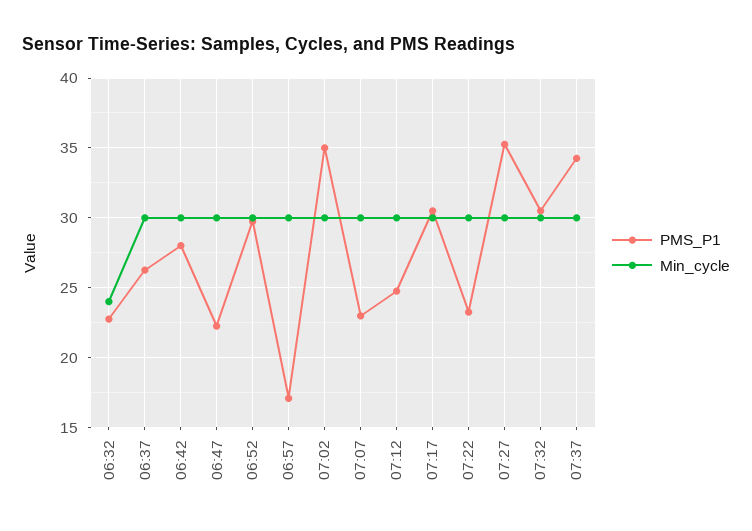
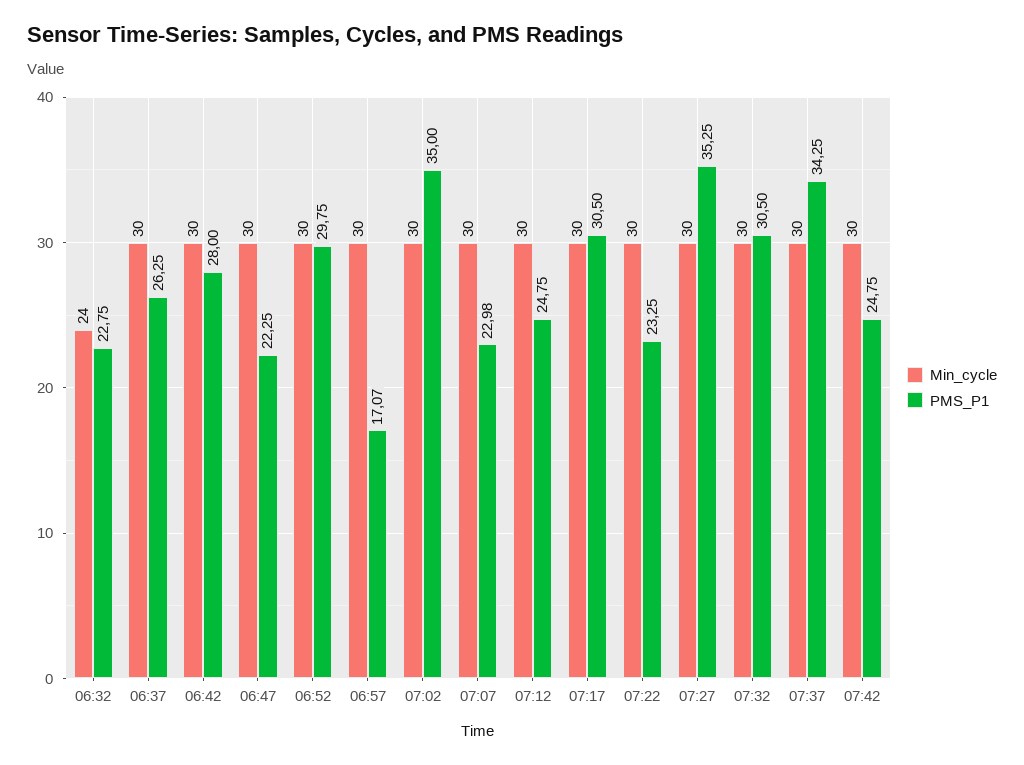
Min_cycle, 07:42: none -> 30
PMS_P1, 07:42: none -> 24.75

